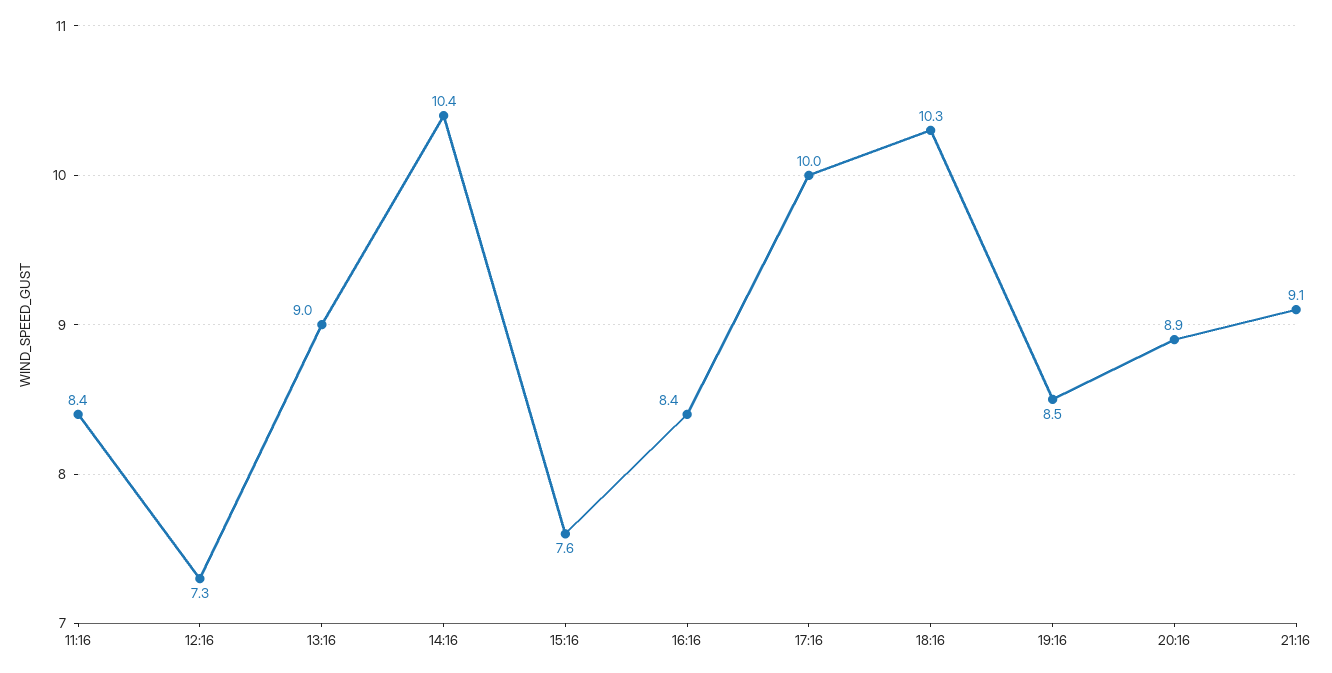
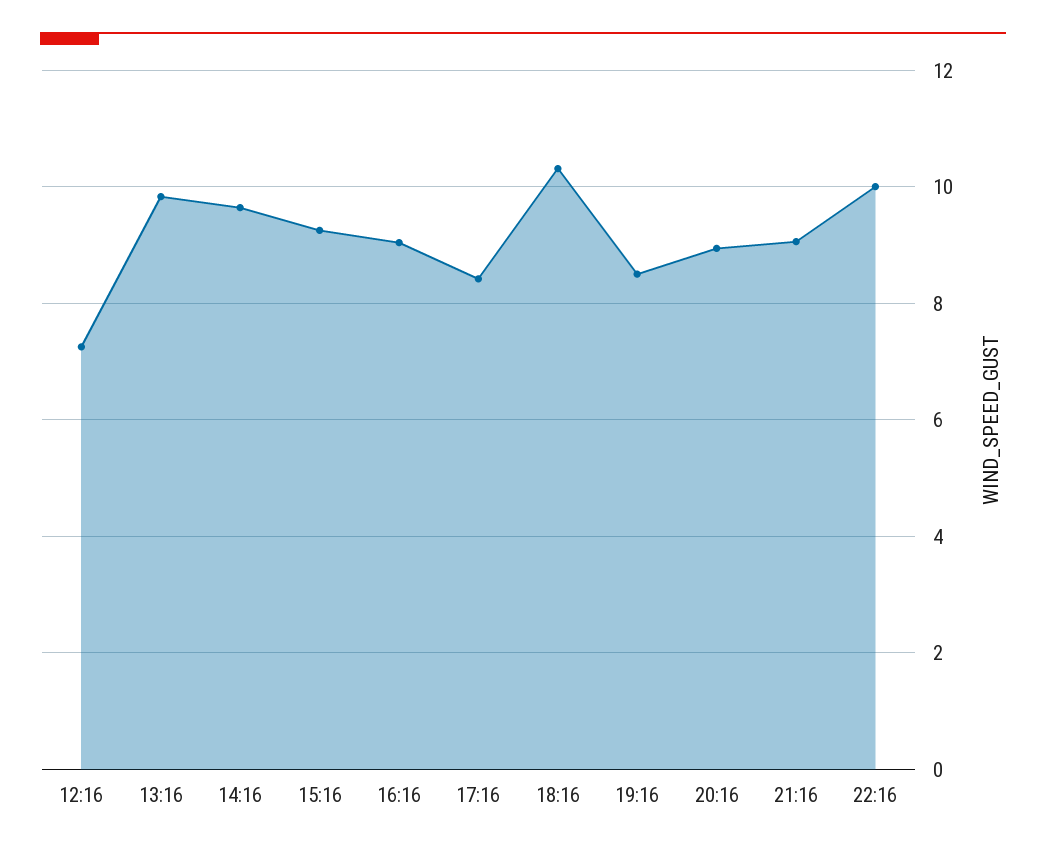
11:16: 8.4 -> none
13:16: 9 -> 9.8
14:16: 10.4 -> 9.6
15:16: 7.6 -> 9.2
16:16: 8.4 -> 9
17:16: 10 -> 8.4
22:16: none -> 10

